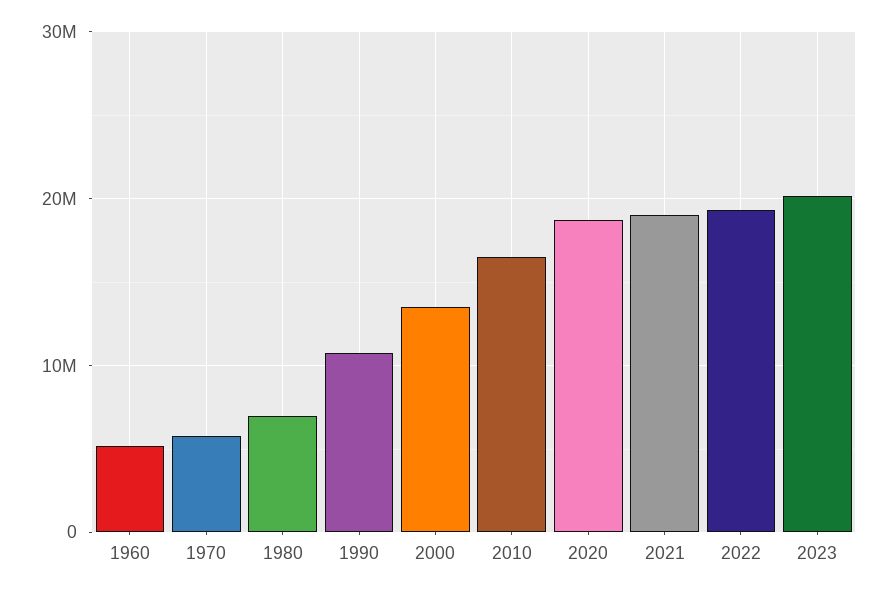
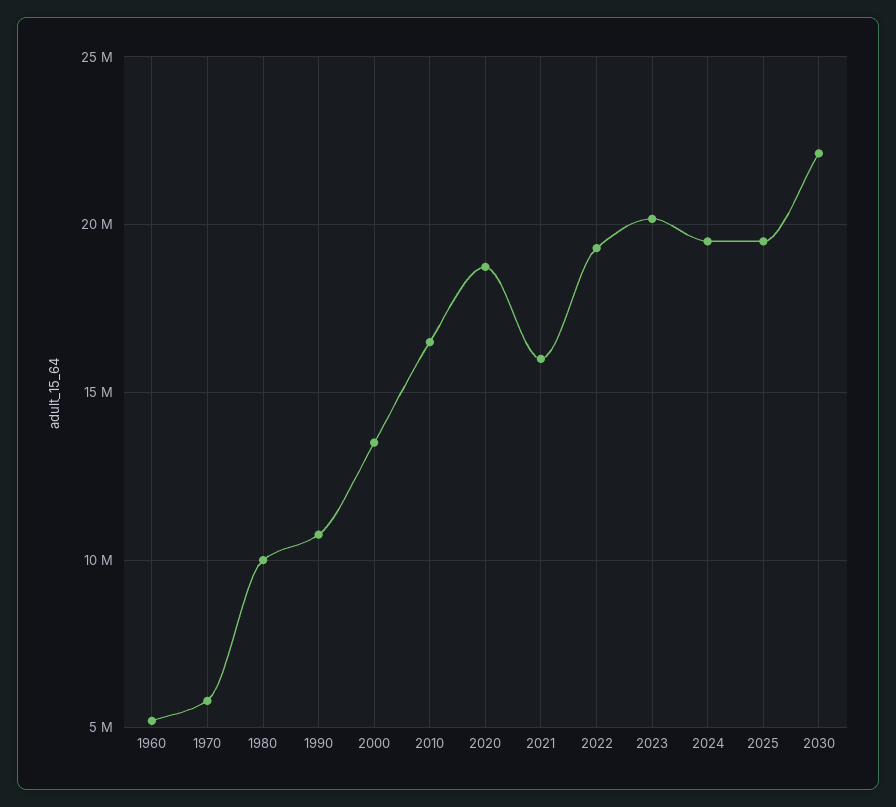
1980: 7000000 -> 10000000
2021: 19000000 -> 16000000
2024: none -> 19500000
2025: none -> 19500000
2030: none -> 22000000

